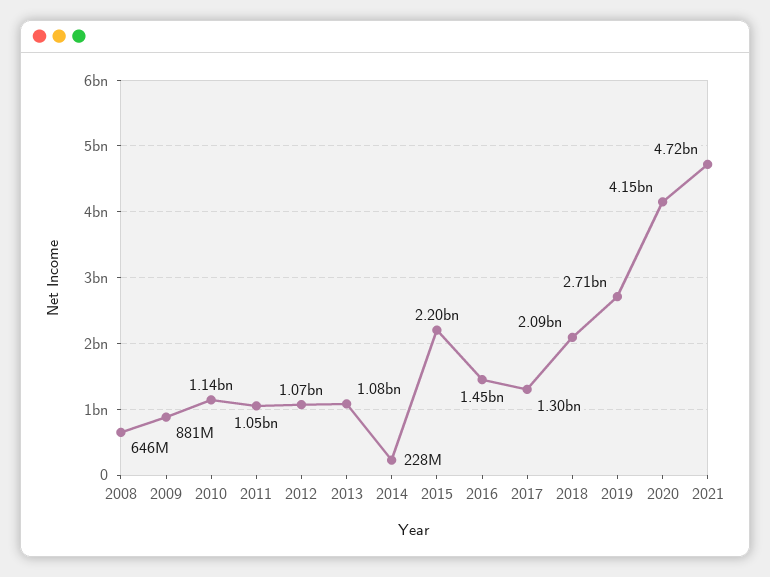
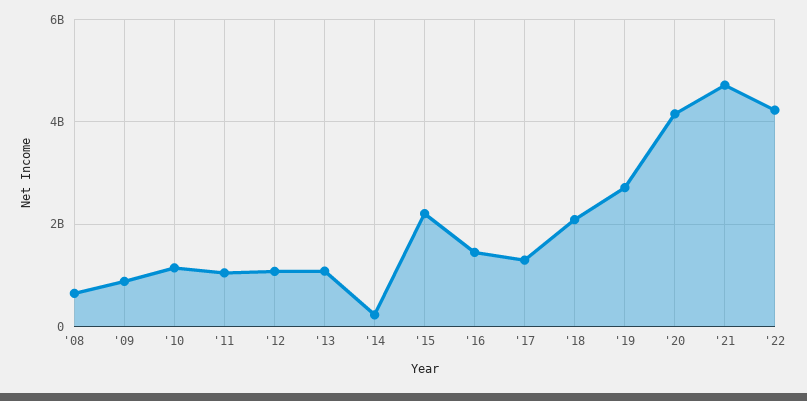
'22: none -> 4200000000

